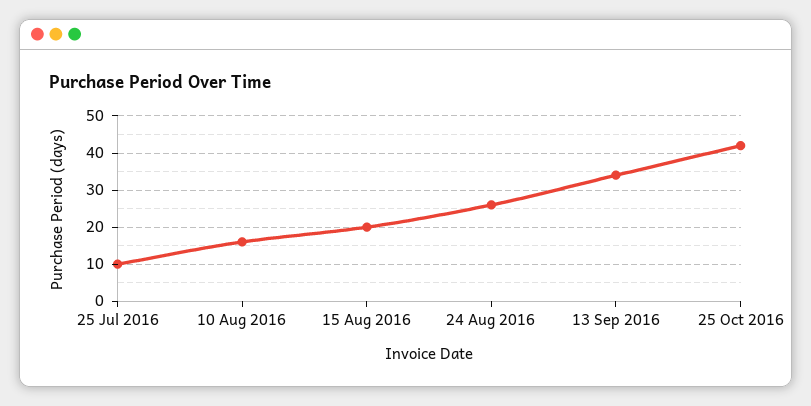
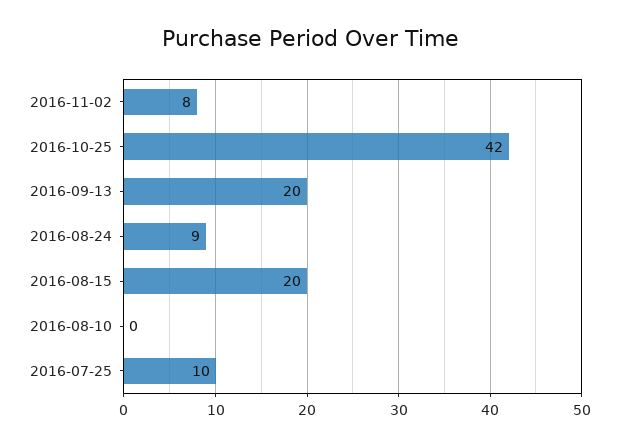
10 Aug 2016: 15 -> 0
24 Aug 2016: 25 -> 9
13 Sep 2016: 35 -> 20
2016-11-02: none -> 8

